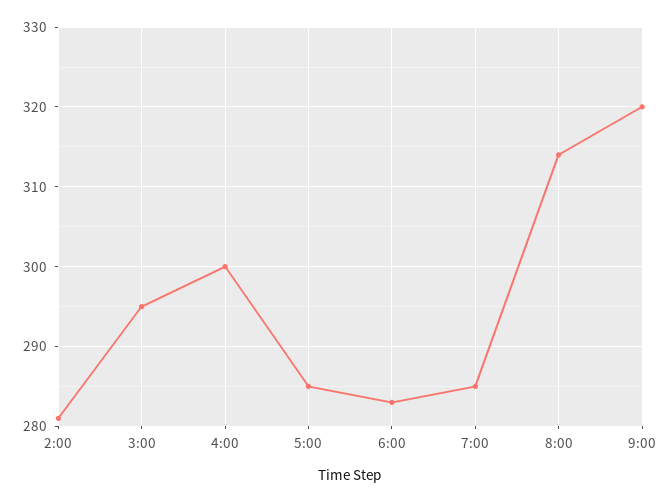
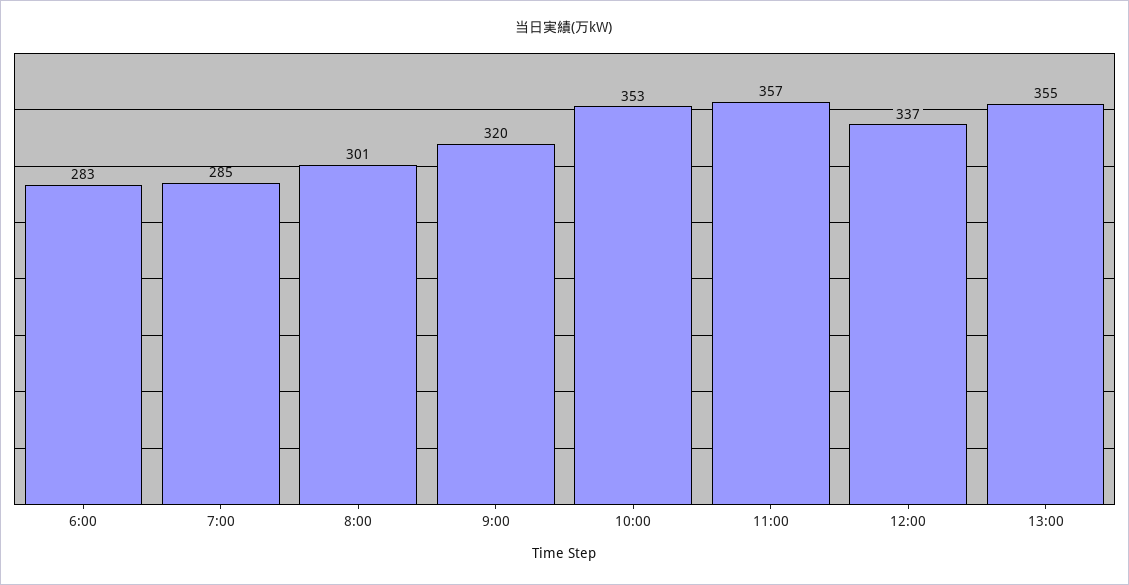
2:00: 281 -> none
3:00: 295 -> none
4:00: 300 -> none
5:00: 285 -> none
8:00: 314 -> 301
10:00: none -> 353
11:00: none -> 357
12:00: none -> 337
13:00: none -> 355

